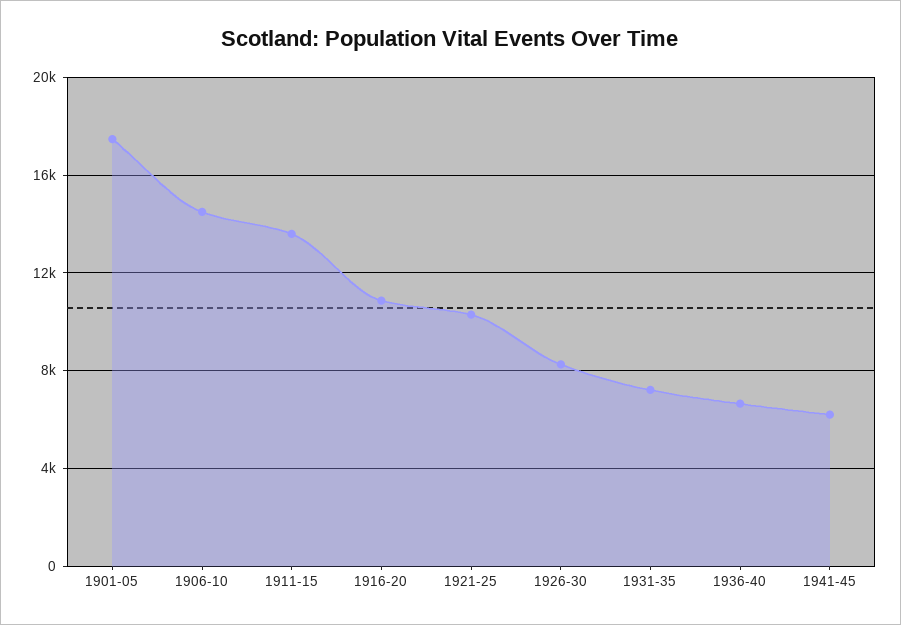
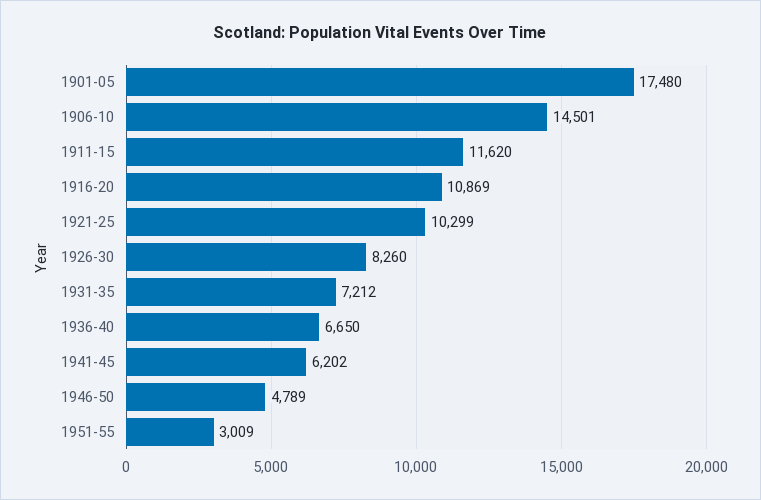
1911-15: 13500 -> 11620
1946-50: none -> 4789
1951-55: none -> 3009

